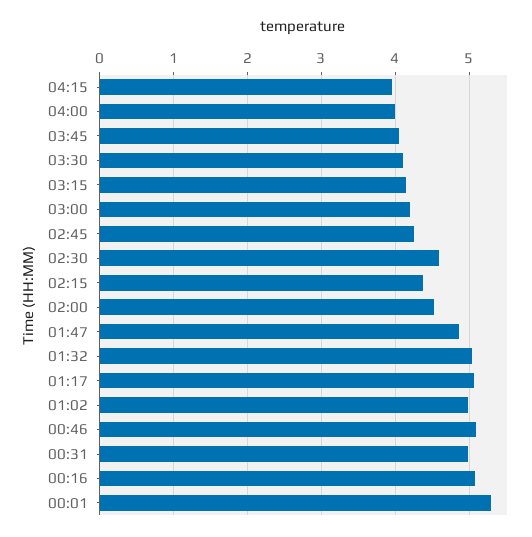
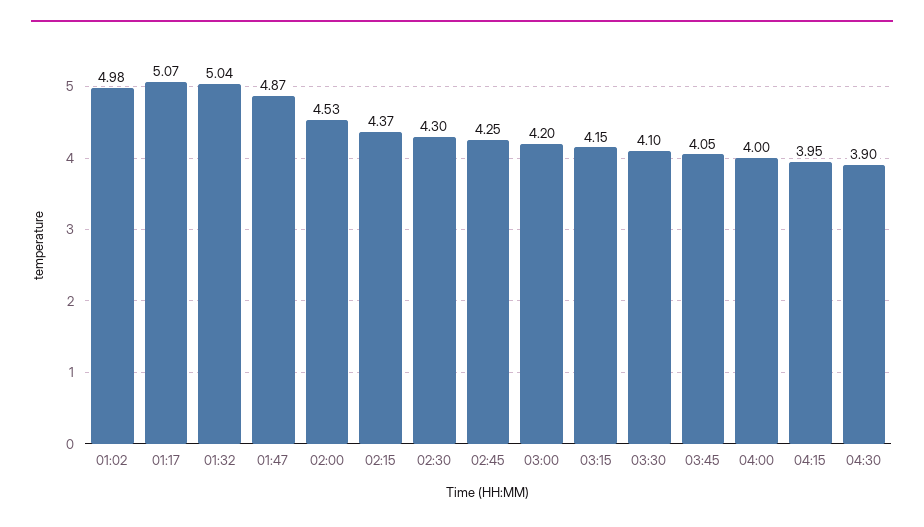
02:30: 4.6 -> 4.3
00:46: 5.1 -> none
00:31: 5 -> none
00:16: 5.1 -> none
00:01: 5.3 -> none
04:30: none -> 3.9

